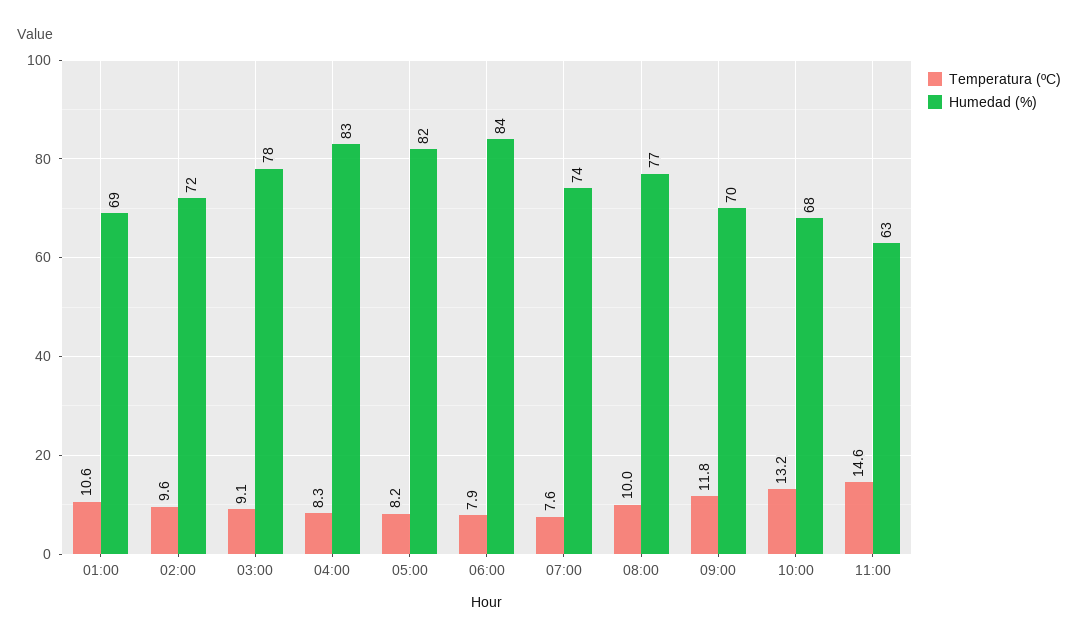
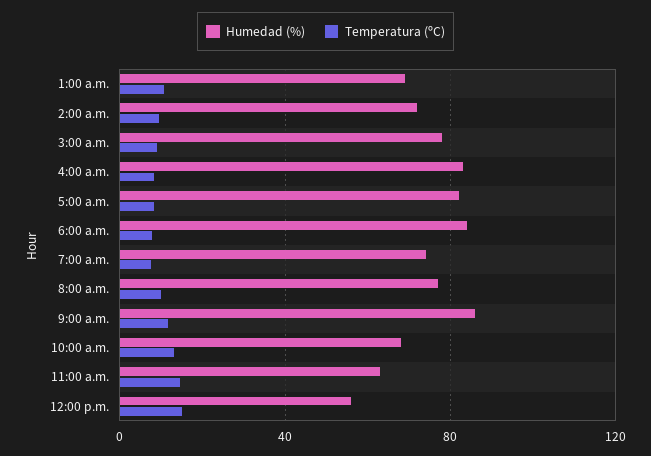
Humedad (%), 09:00: 70 -> 85
Humedad (%), 12:00 p.m.: none -> 55
Temperatura (ºC), 12:00 p.m.: none -> 15

